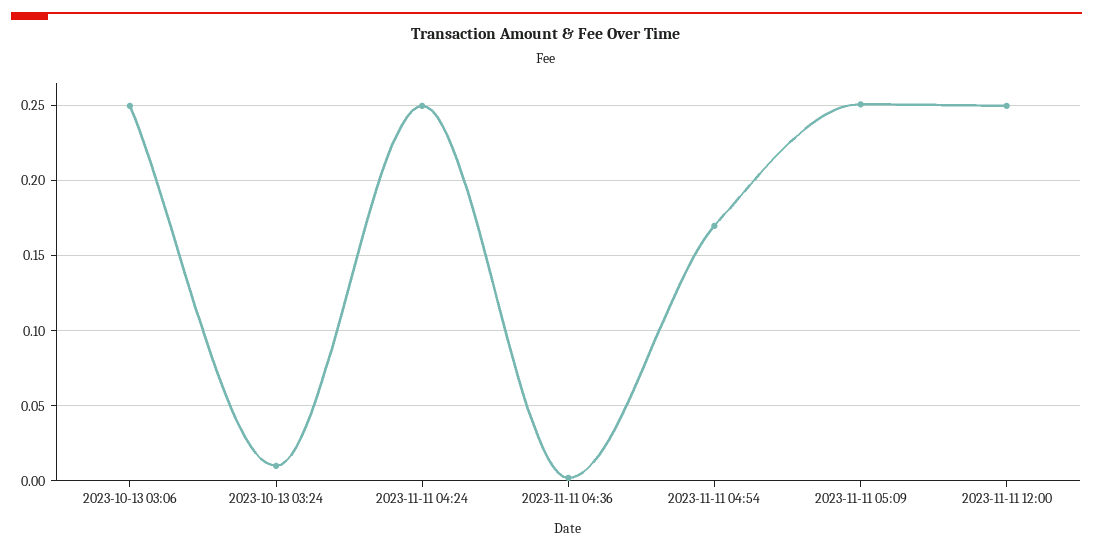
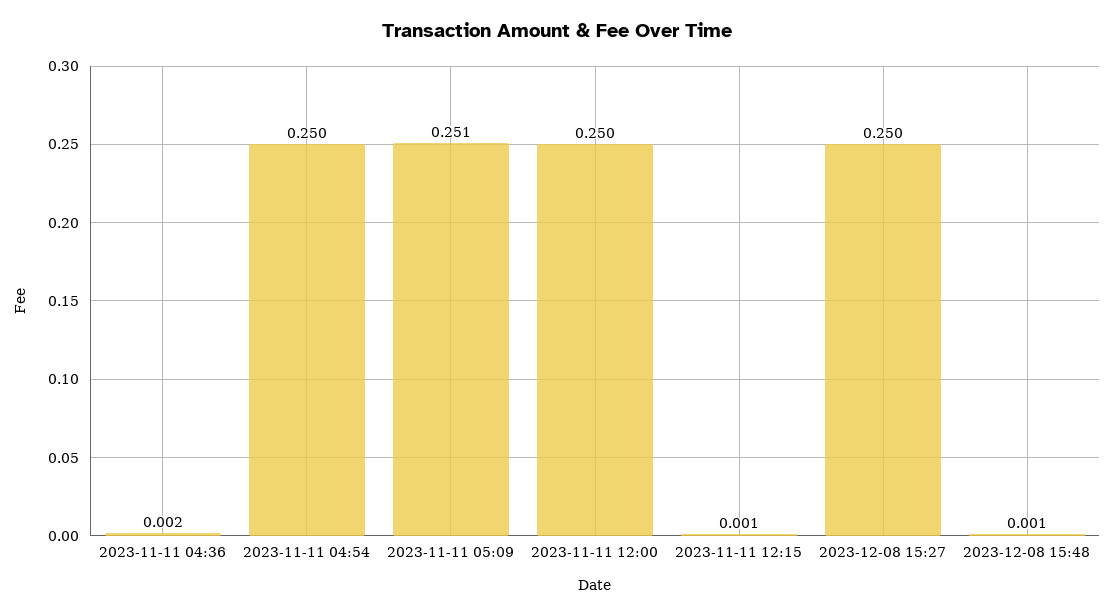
2023-10-13 03:06: 0.25 -> none
2023-10-13 03:24: 0.01 -> none
2023-11-11 04:24: 0.25 -> none
2023-11-11 04:54: 0.17 -> 0.25
2023-11-11 12:15: none -> 0.001
2023-12-08 15:27: none -> 0.25
2023-12-08 15:48: none -> 0.001

